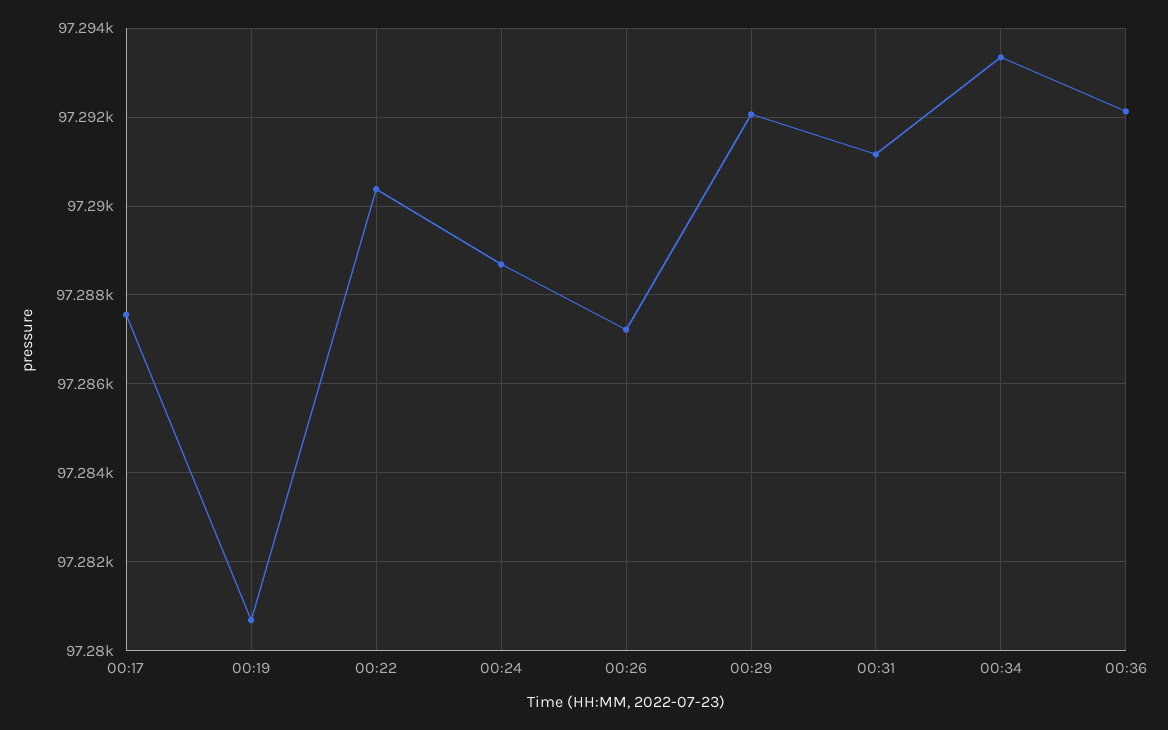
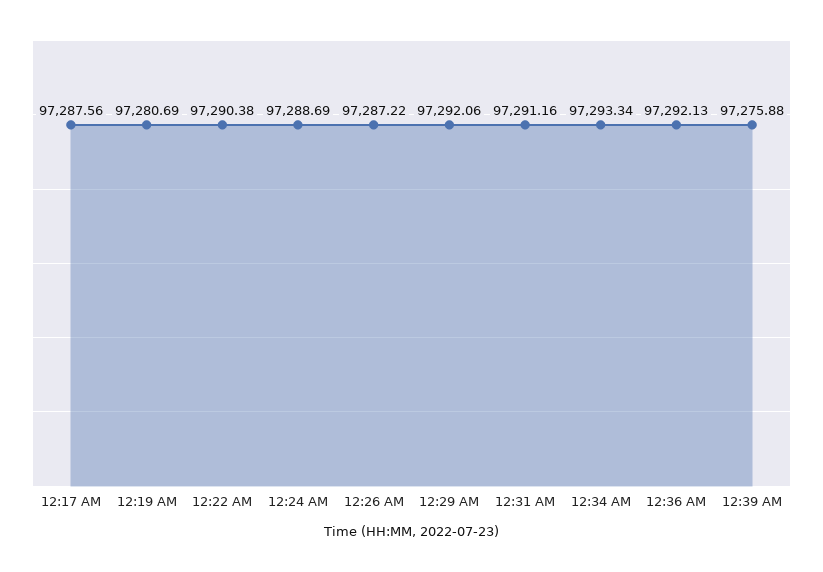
12:39 AM: none -> 97275.88

